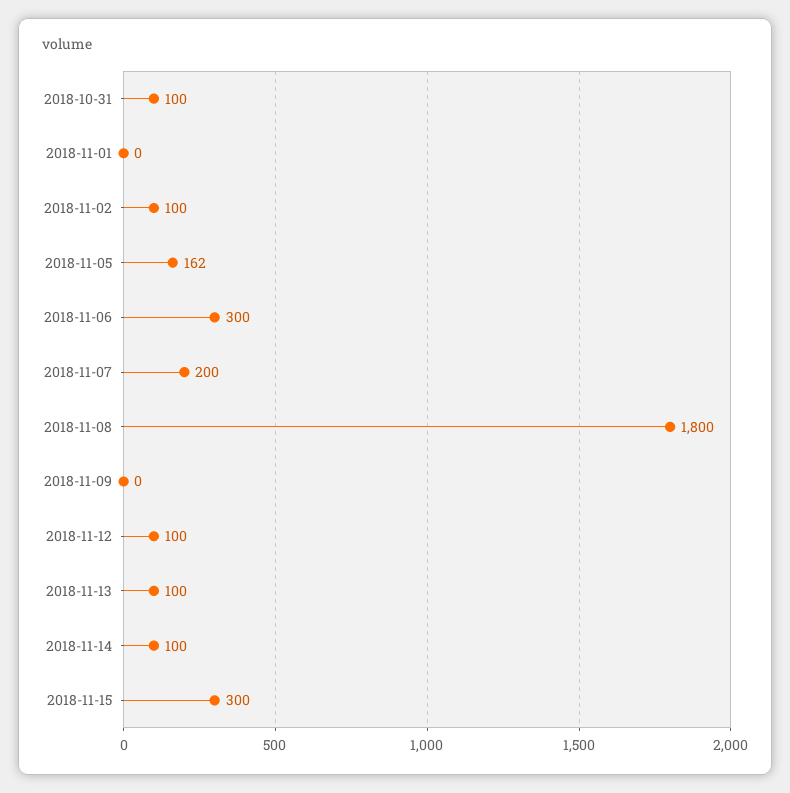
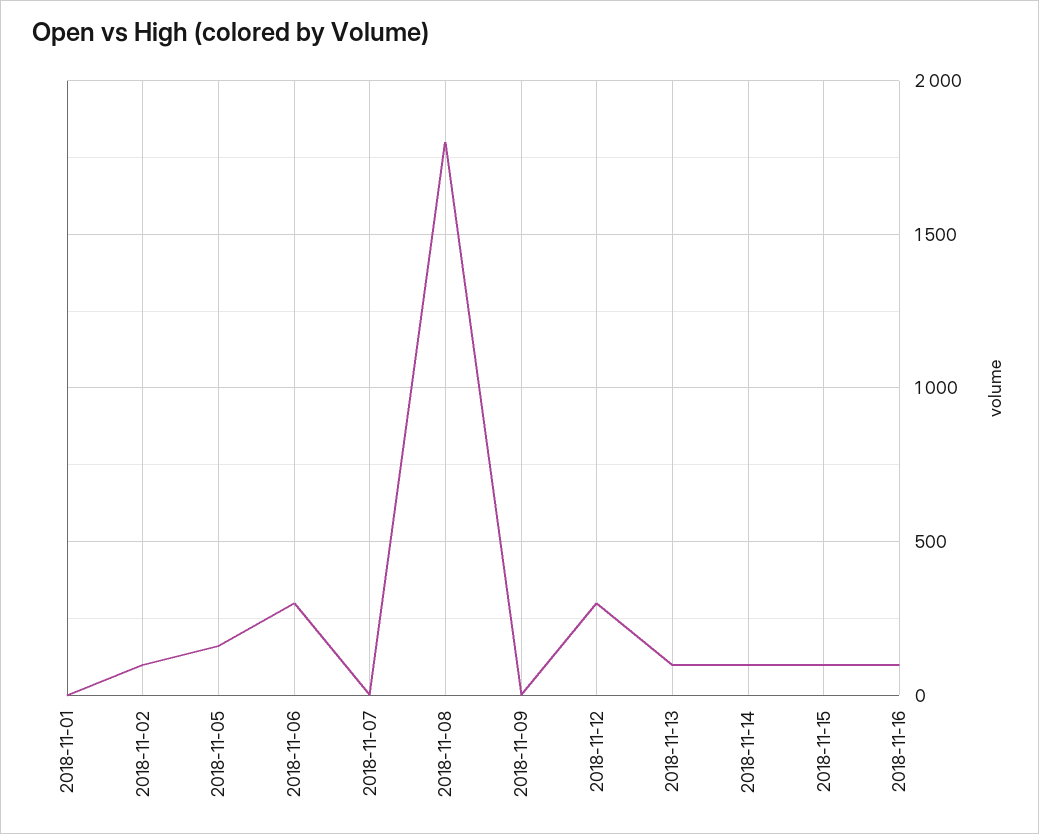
2018-10-31: 100 -> none
2018-11-07: 200 -> 0
2018-11-12: 100 -> 300
2018-11-15: 300 -> 100
2018-11-16: none -> 100

